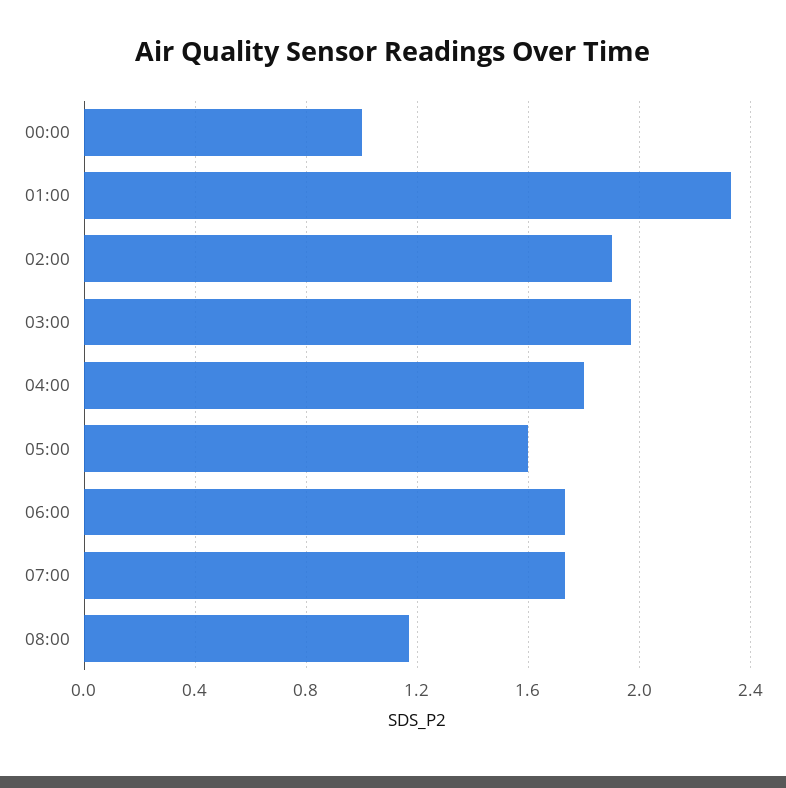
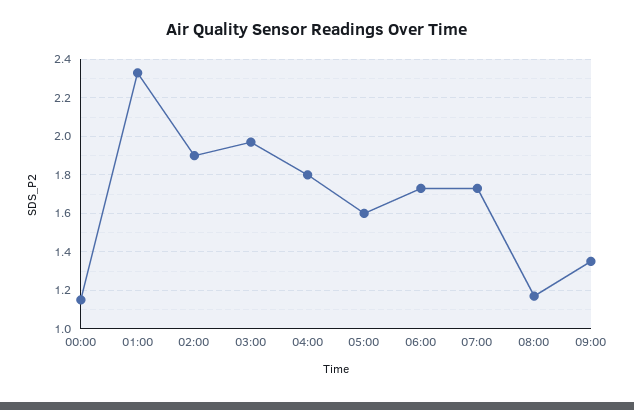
00:00: 1 -> 1.15
09:00: none -> 1.35

